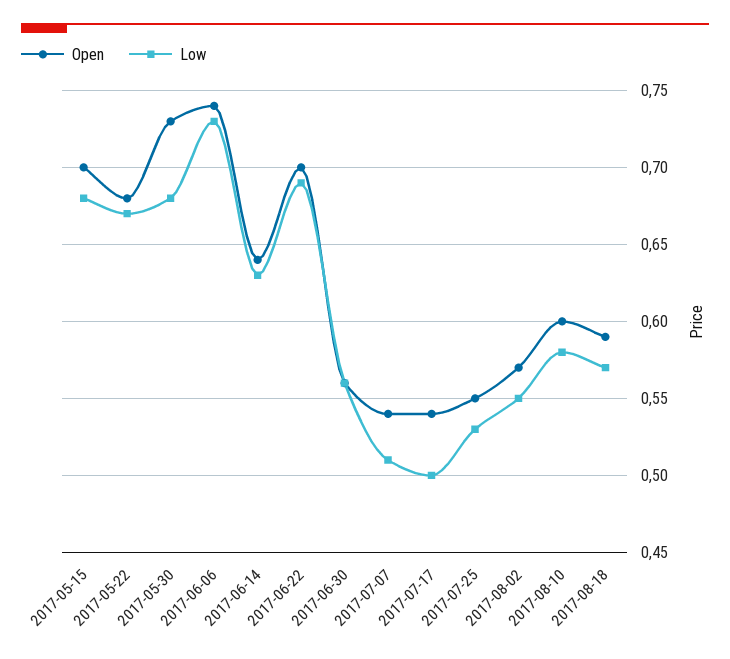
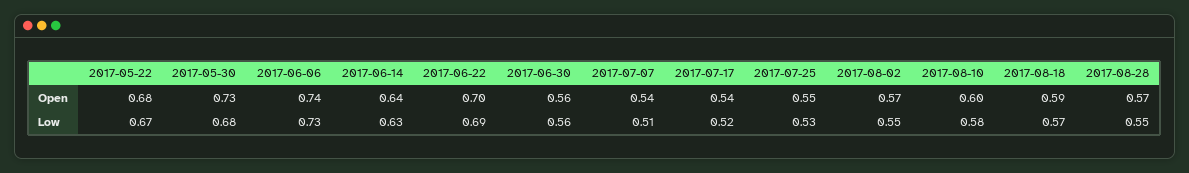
Open, 2017-05-15: 0.7 -> none
Low, 2017-05-15: 0.68 -> none
Low, 2017-07-17: 0.5 -> 0.52
Open, 2017-08-28: none -> 0.57
Low, 2017-08-28: none -> 0.55

